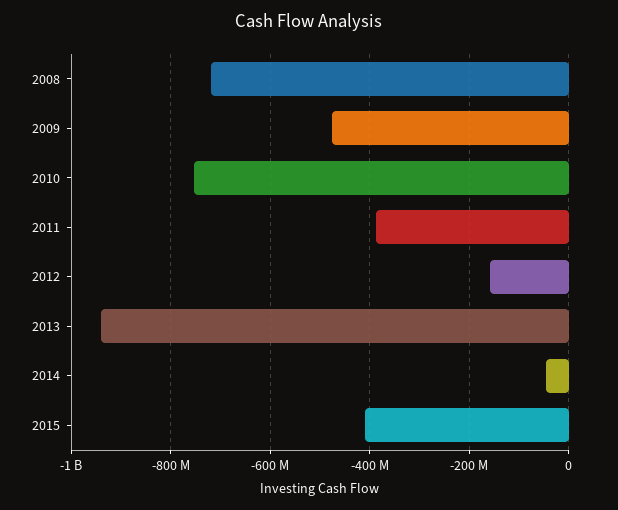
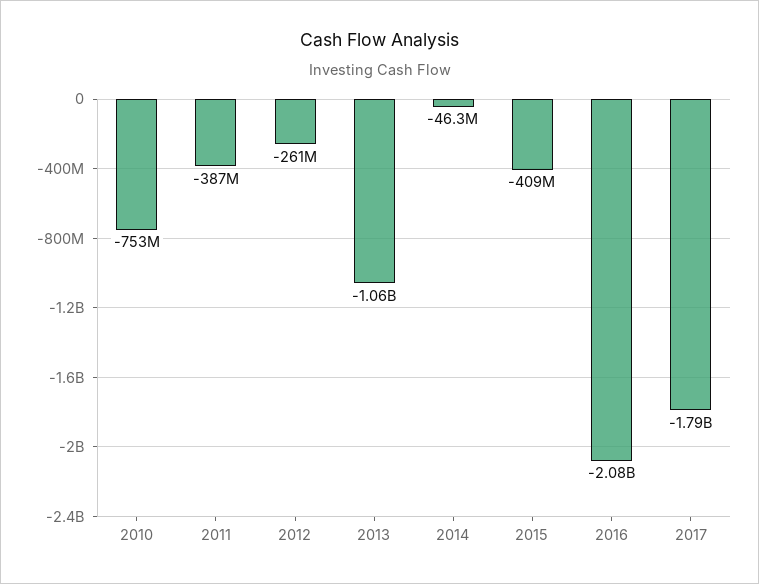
2008: -720000000 -> none
2009: -480000000 -> none
2012: -160000000 -> -261000000
2013: -940000000 -> -1060000000
2016: none -> -2080000000
2017: none -> -1790000000

